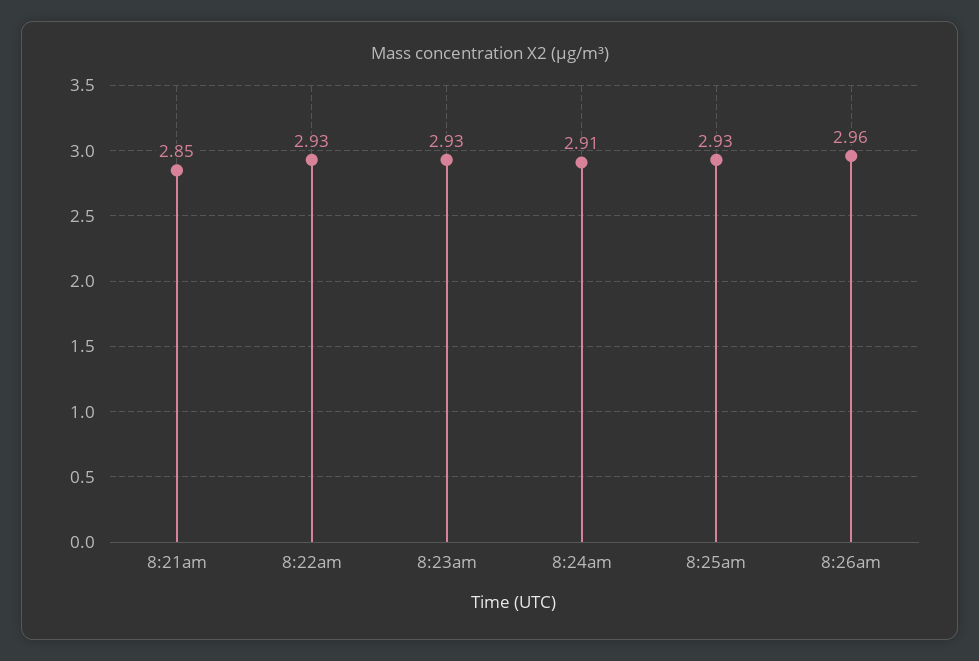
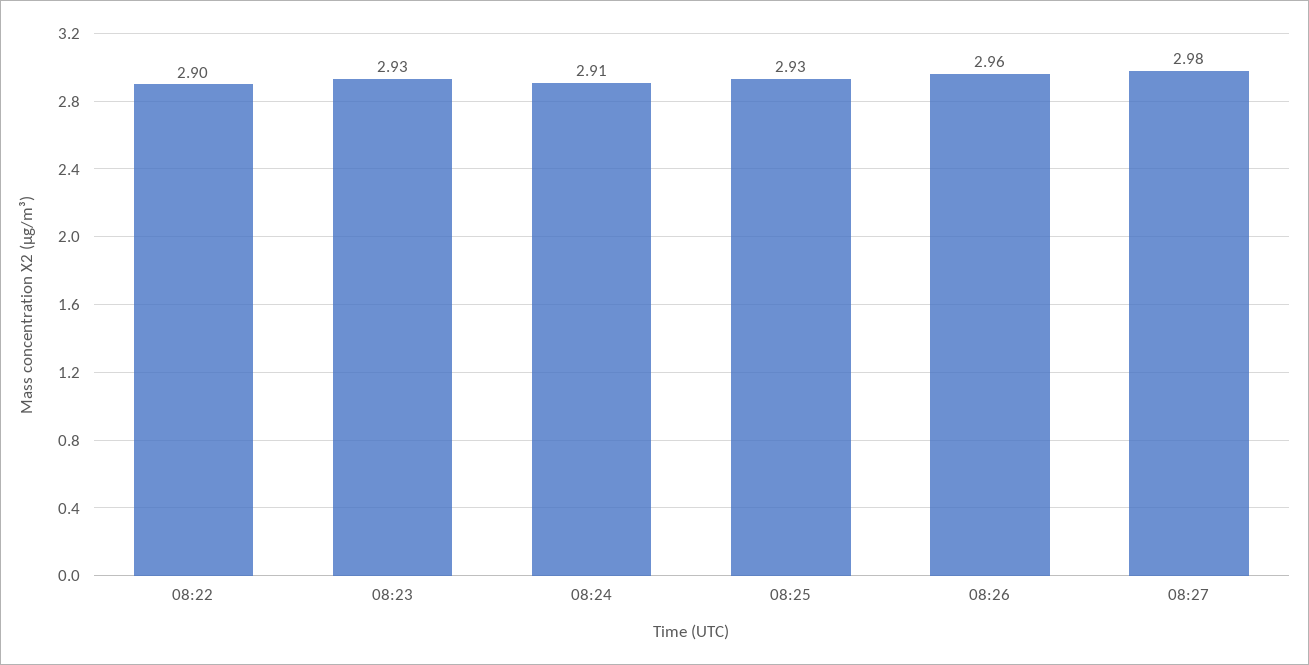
8:21am: 2.85 -> none
8:22am: 2.93 -> 2.9
08:27: none -> 2.98

